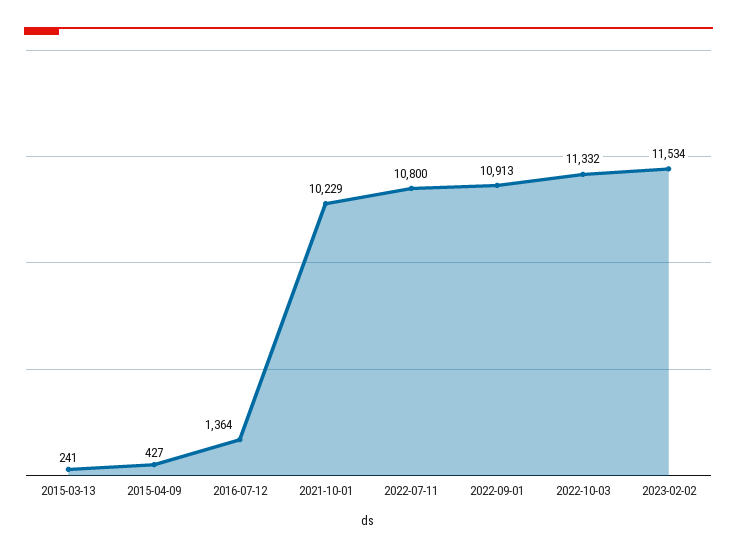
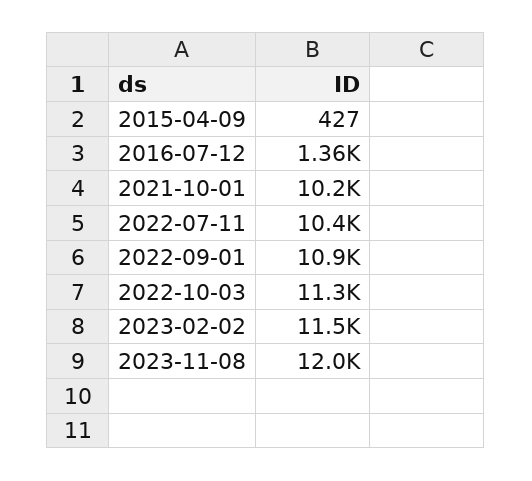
2015-03-13: 241 -> none
2022-07-11: 10800 -> 10400
2023-11-08: none -> 12000

